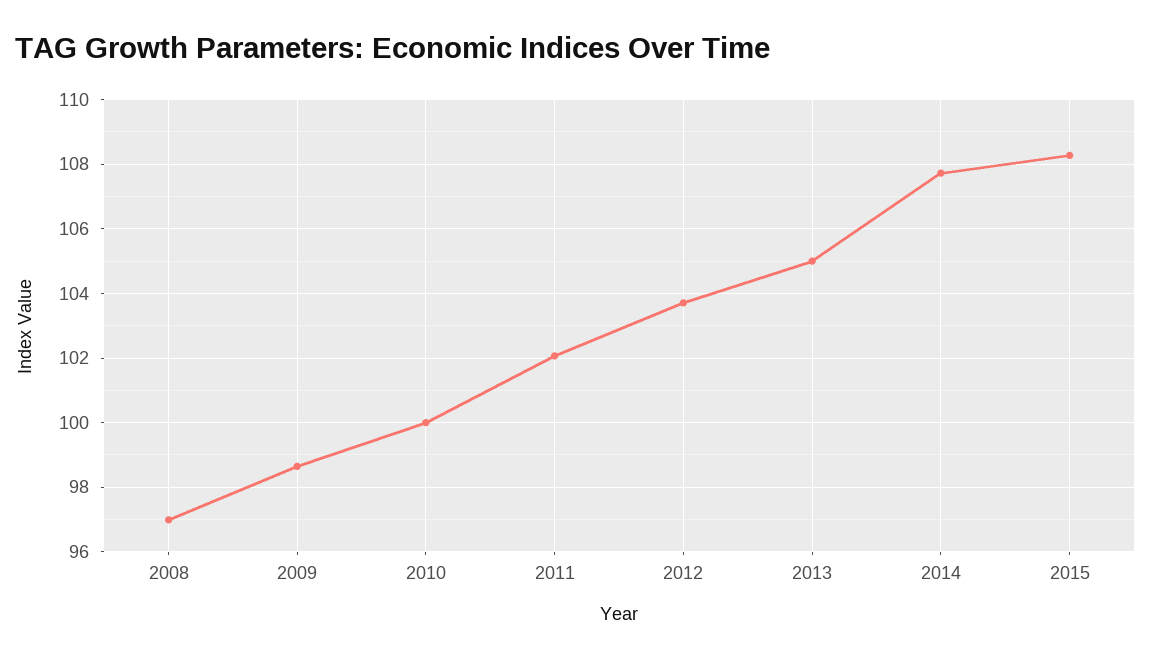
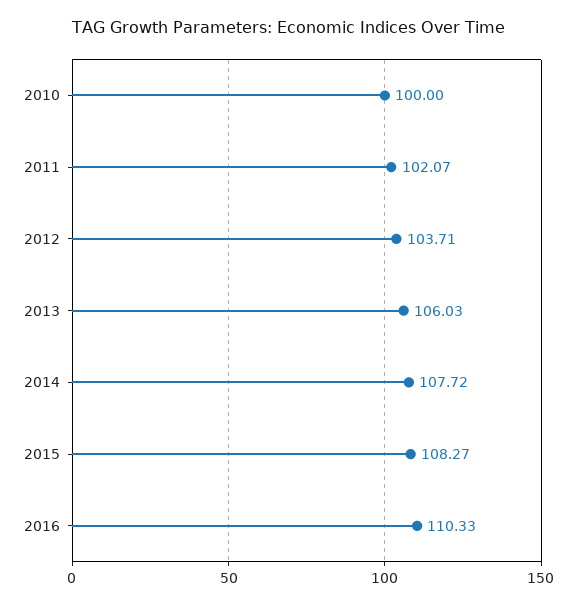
2008: 97 -> none
2009: 98.6 -> none
2013: 105 -> 106.03
2016: none -> 110.33

